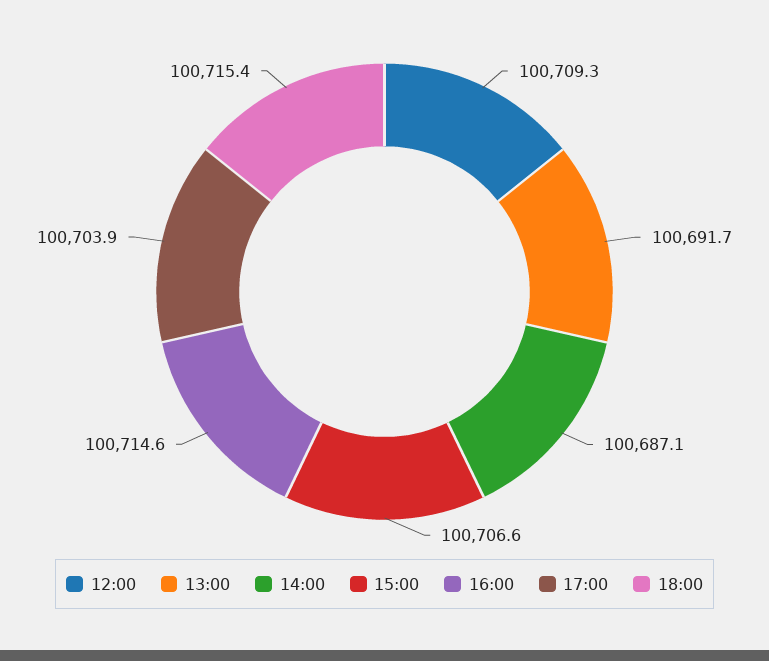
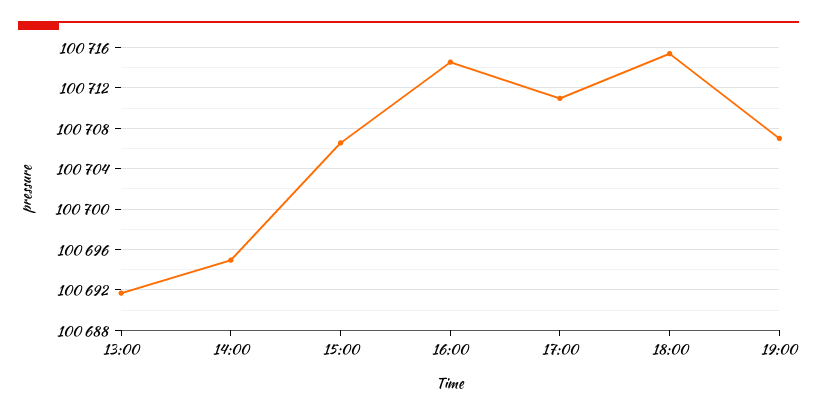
12:00: 100709.3 -> none
14:00: 100687.1 -> 100695
17:00: 100703.9 -> 100711
19:00: none -> 100707

